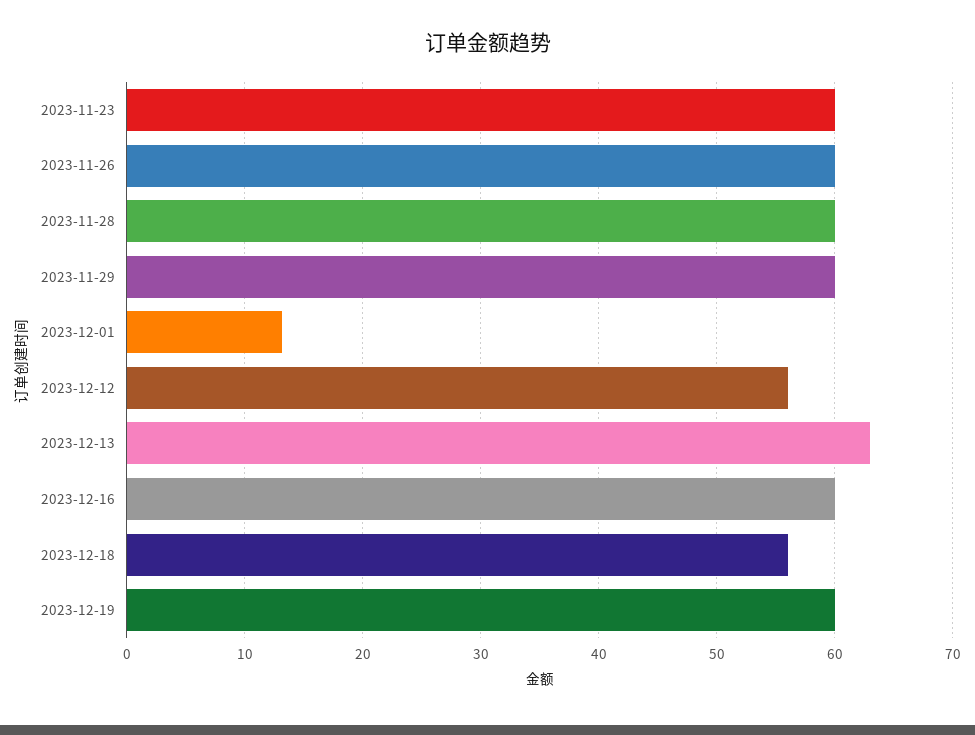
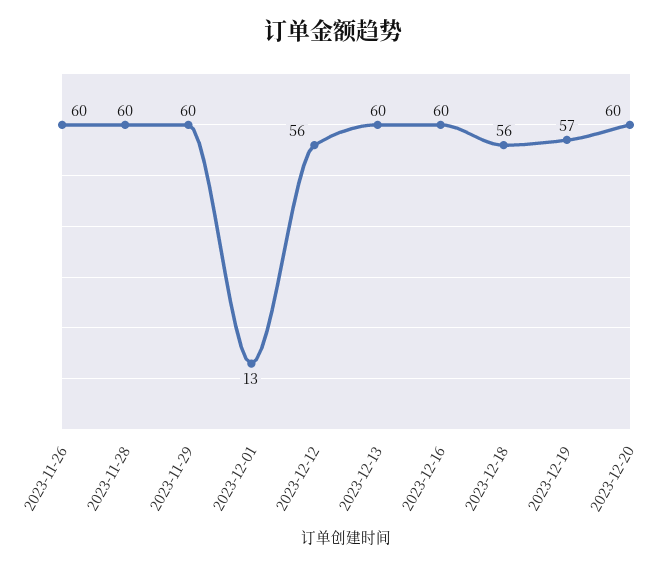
2023-11-23: 60 -> none
2023-12-13: 63 -> 60
2023-12-19: 60 -> 57
2023-12-20: none -> 60

